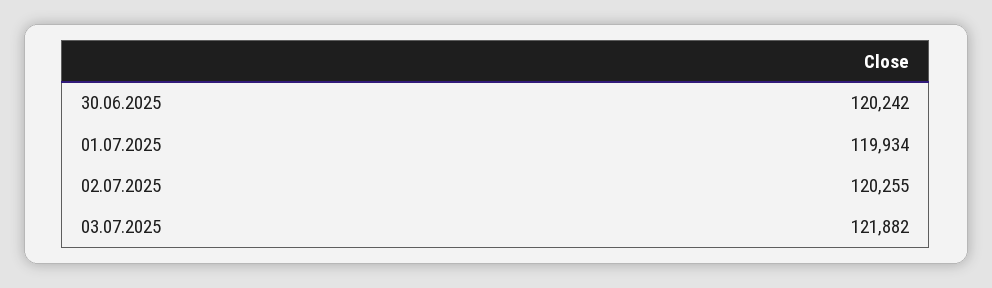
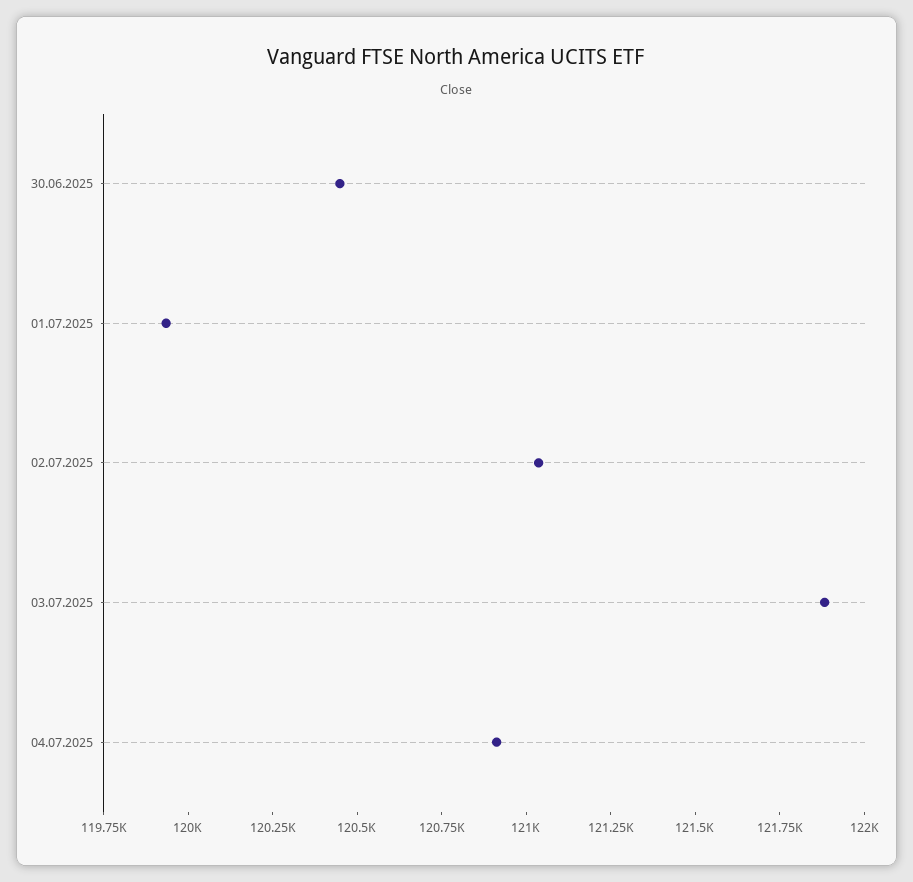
30.06.2025: 120242 -> 120450
02.07.2025: 120255 -> 121050
04.07.2025: none -> 120900

